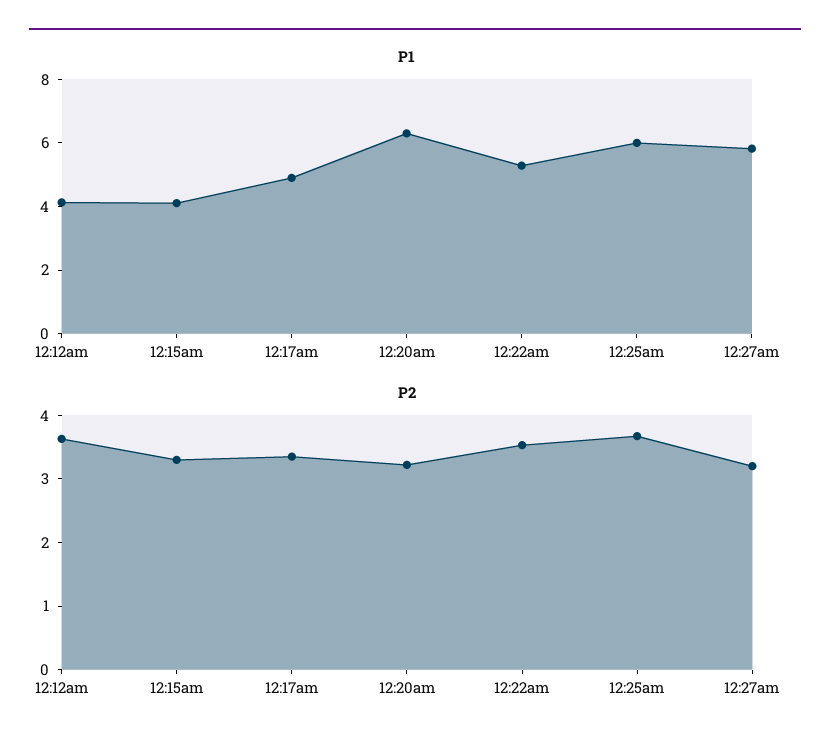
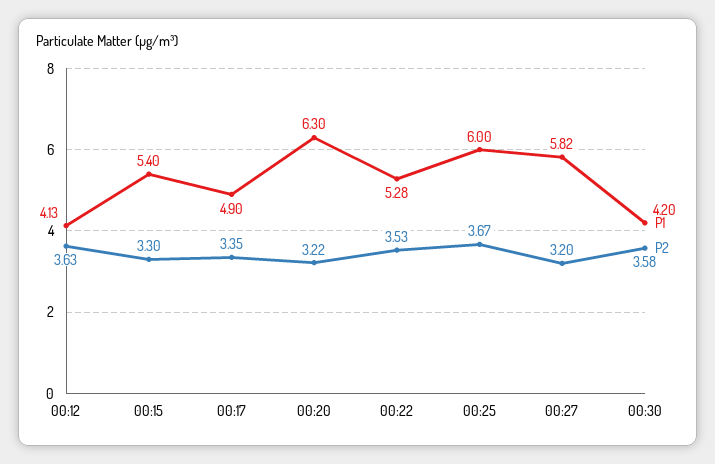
P1, 12:15am: 4 -> 5.4
P1, 00:30: none -> 4.2
P2, 00:30: none -> 3.58

